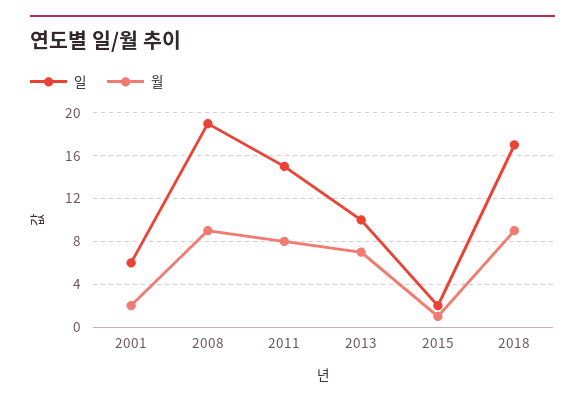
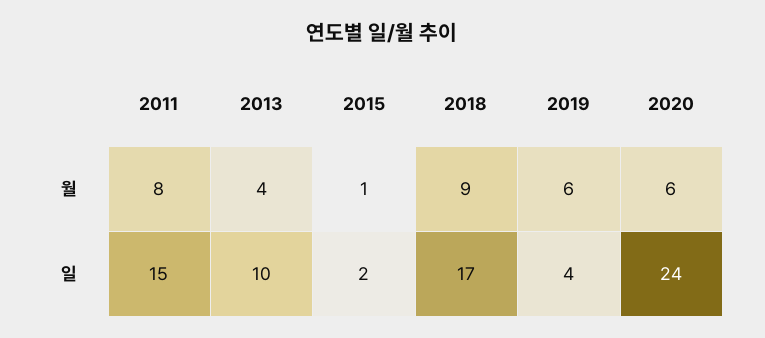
일, 2001: 6 -> none
월, 2001: 2 -> none
일, 2008: 19 -> none
월, 2008: 9 -> none
월, 2013: 7 -> 4
월, 2019: none -> 6
월, 2020: none -> 6
일, 2019: none -> 4
일, 2020: none -> 24

